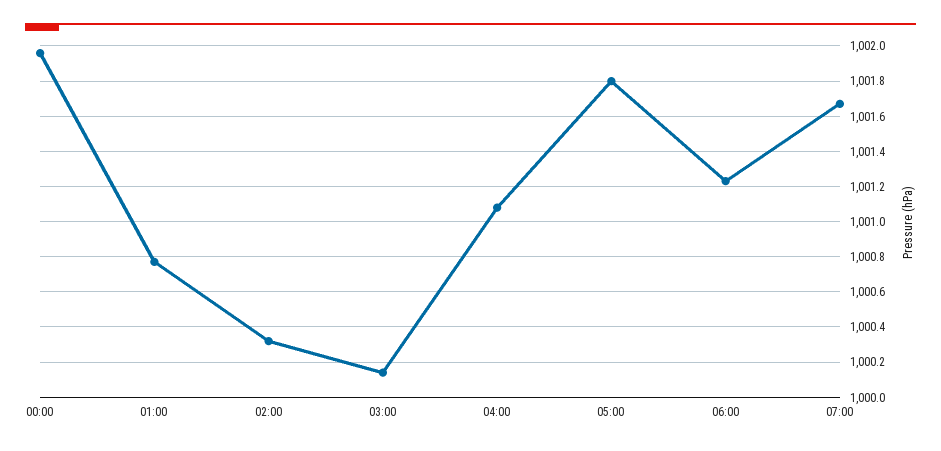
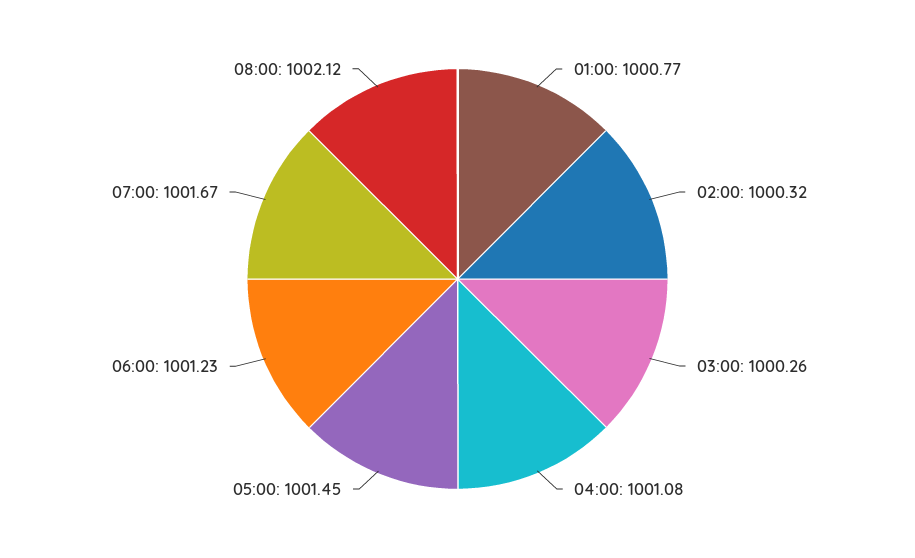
00:00: 1001.95 -> none
03:00: 1000.15 -> 1000.26
05:00: 1001.8 -> 1001.45
08:00: none -> 1002.12

